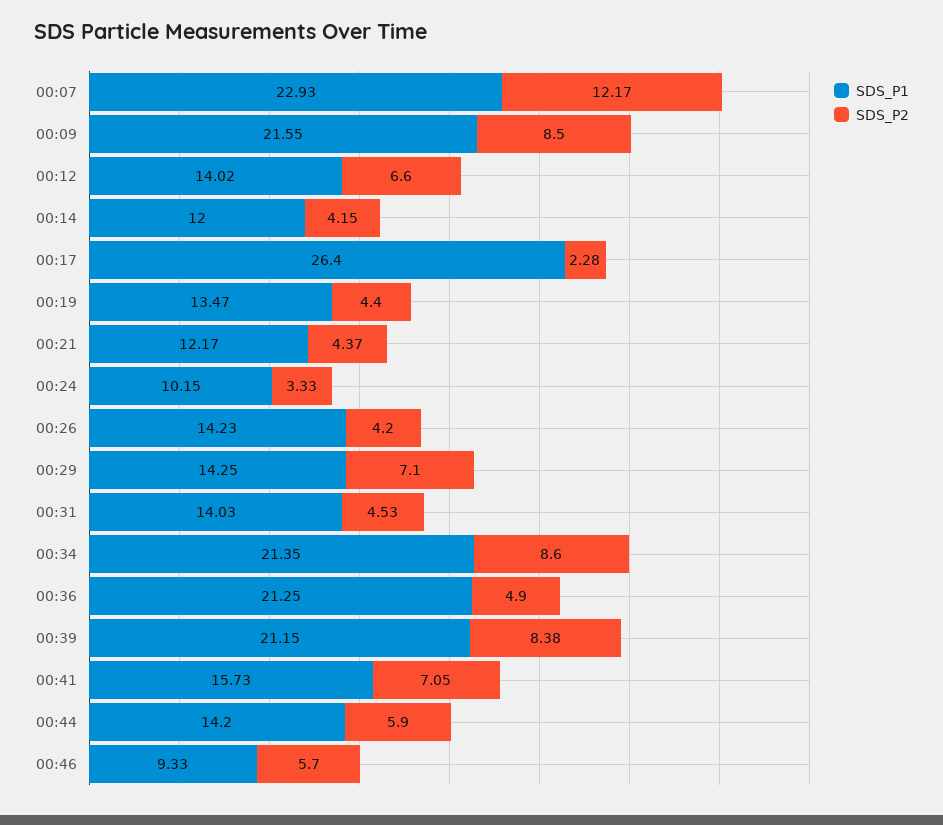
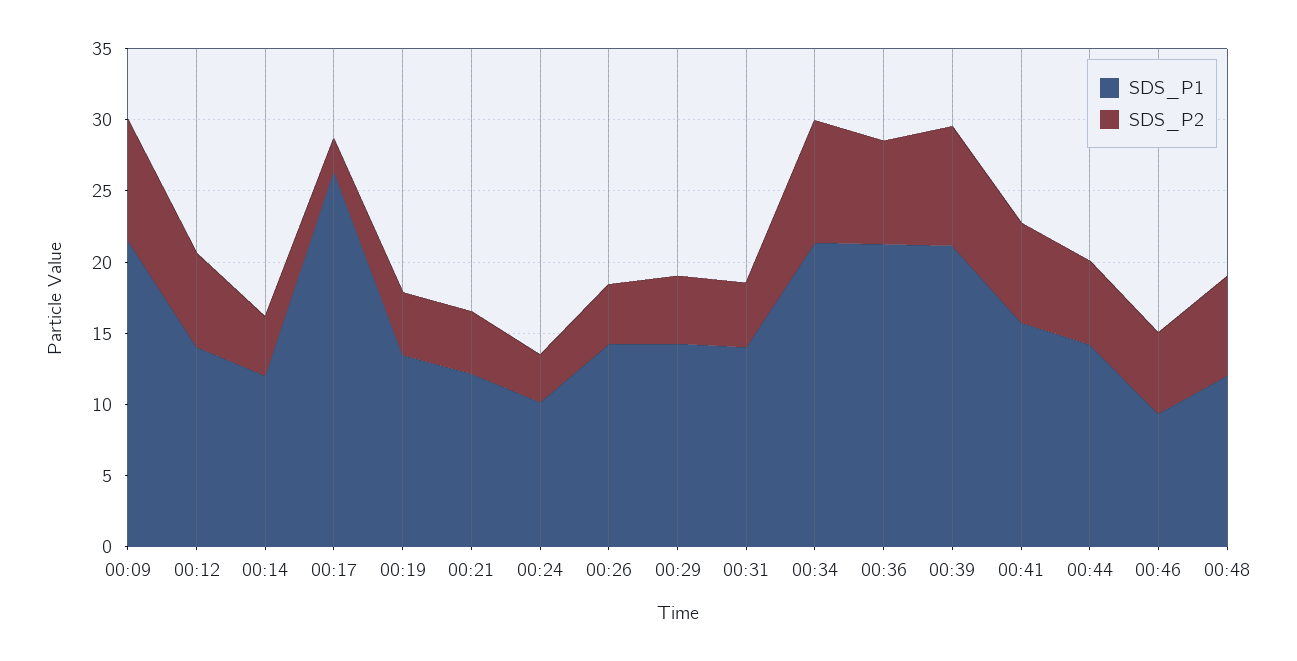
SDS_P1, 00:07: 22.93 -> none
SDS_P2, 00:07: 12.17 -> none
SDS_P2, 00:29: 7.1 -> 5
SDS_P2, 00:36: 4.9 -> 7
SDS_P1, 00:48: none -> 12
SDS_P2, 00:48: none -> 7

